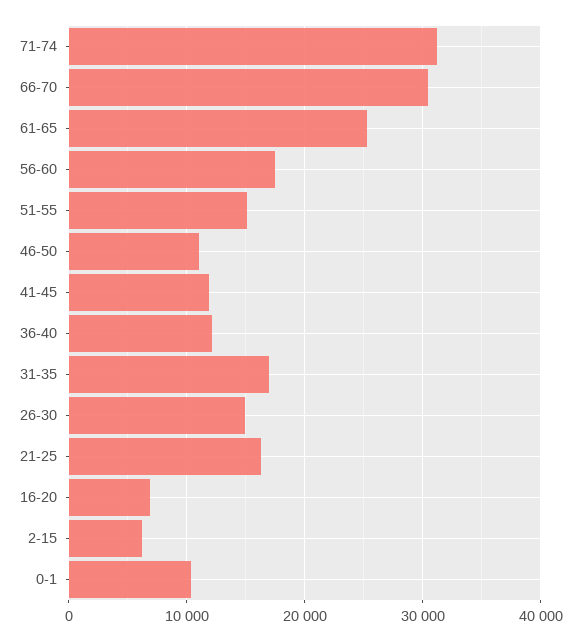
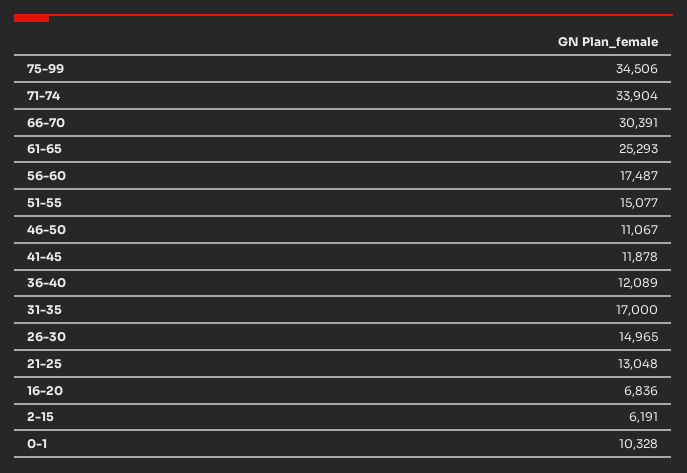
71-74: 31000 -> 33904
21-25: 16000 -> 13048
75-99: none -> 34506

